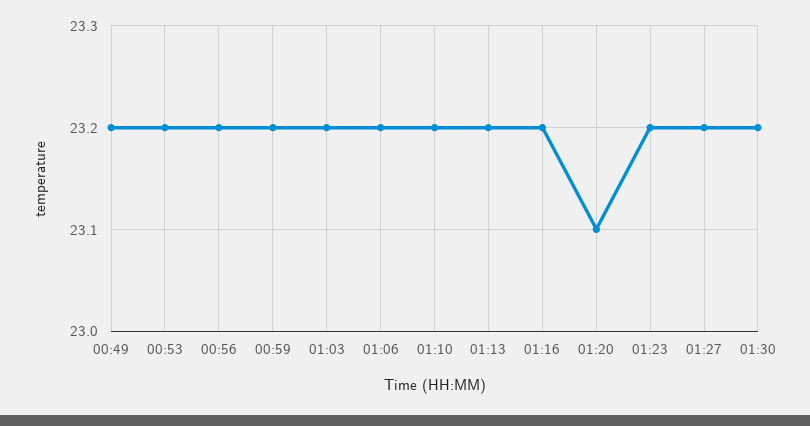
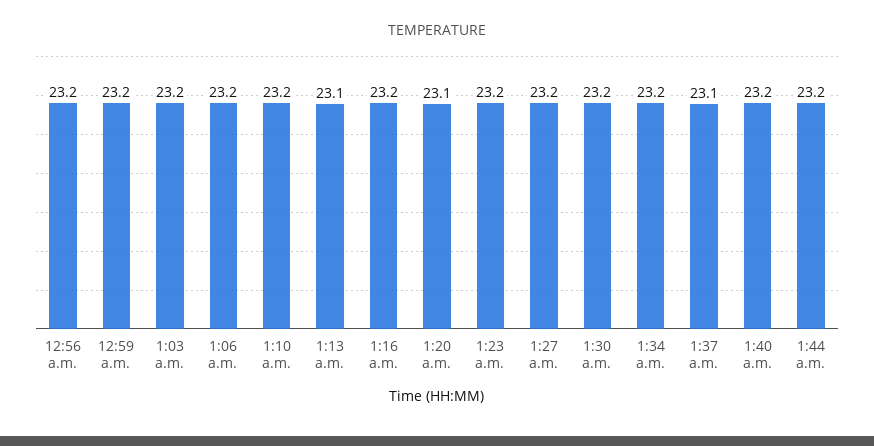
00:49: 23.2 -> none
00:53: 23.2 -> none
01:13: 23.2 -> 23.1
1:34 a.m.: none -> 23.2
1:37 a.m.: none -> 23.1
1:40 a.m.: none -> 23.2
1:44 a.m.: none -> 23.2

